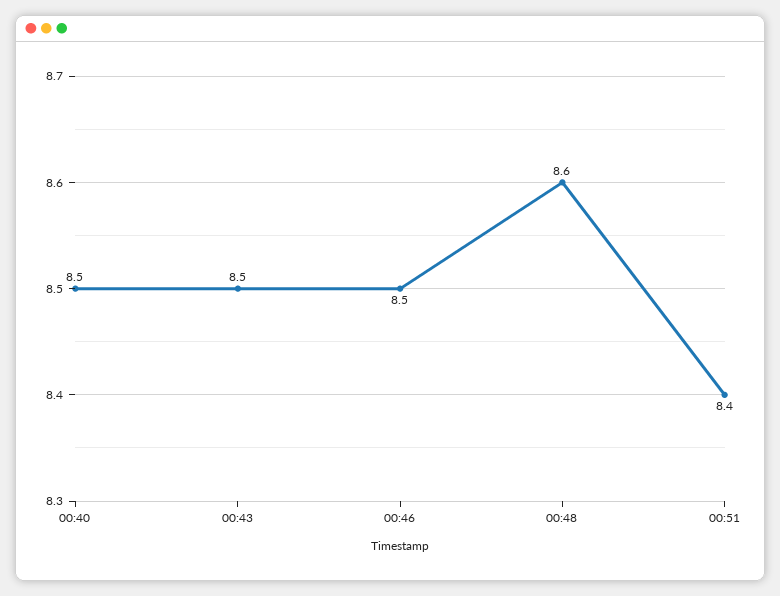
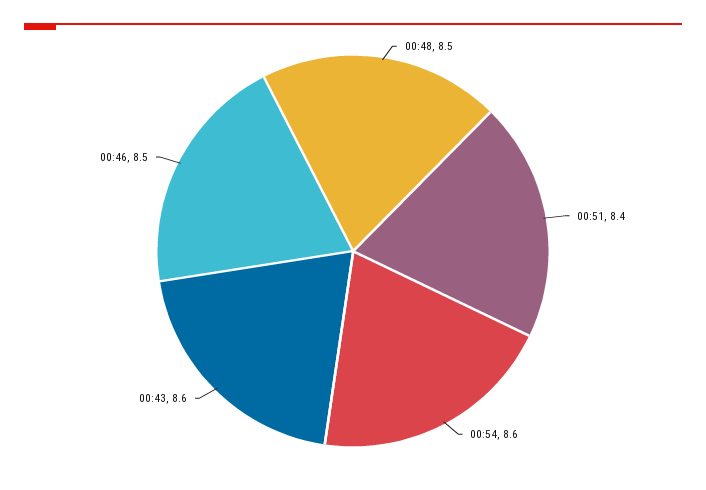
00:40: 8.5 -> none
00:43: 8.5 -> 8.6
00:48: 8.6 -> 8.5
00:54: none -> 8.6

